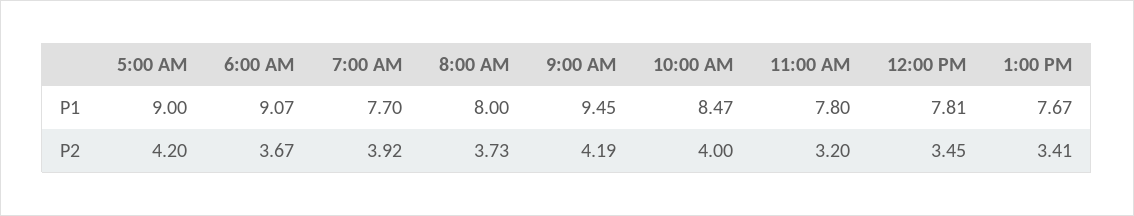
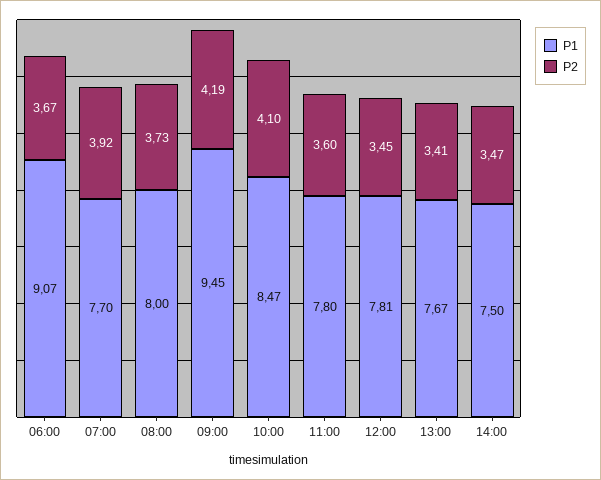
P1, 5:00 AM: 9 -> none
P2, 5:00 AM: 4.2 -> none
P2, 10:00 AM: 4 -> 4.1
P2, 11:00 AM: 3.2 -> 3.6
P1, 14:00: none -> 7.5
P2, 14:00: none -> 3.47

